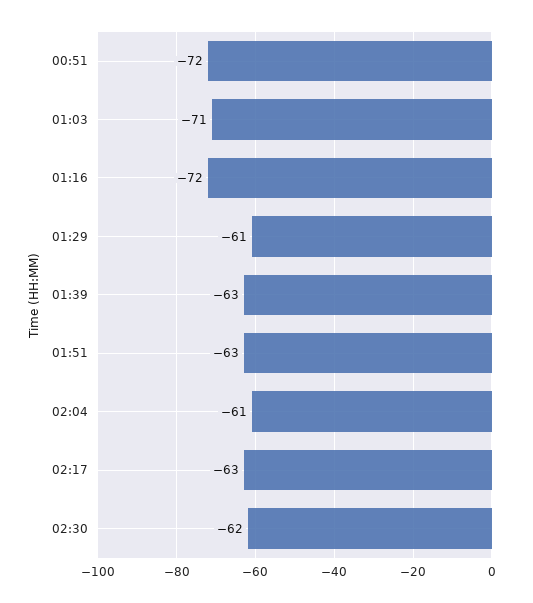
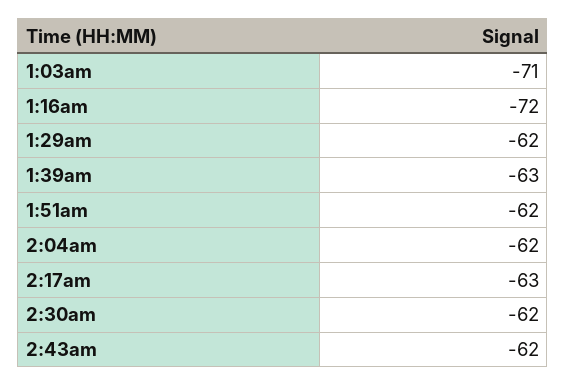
00:51: -72 -> none
01:29: -61 -> -62
01:51: -63 -> -62
02:04: -61 -> -62
2:43am: none -> -62

